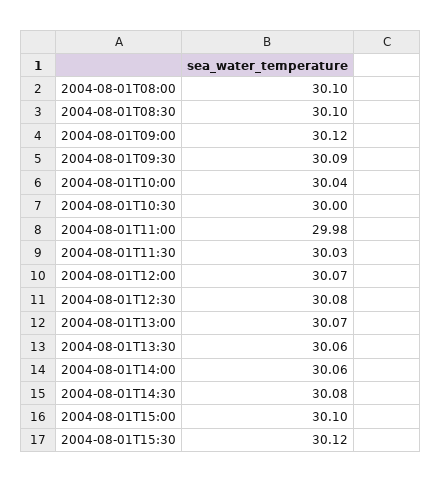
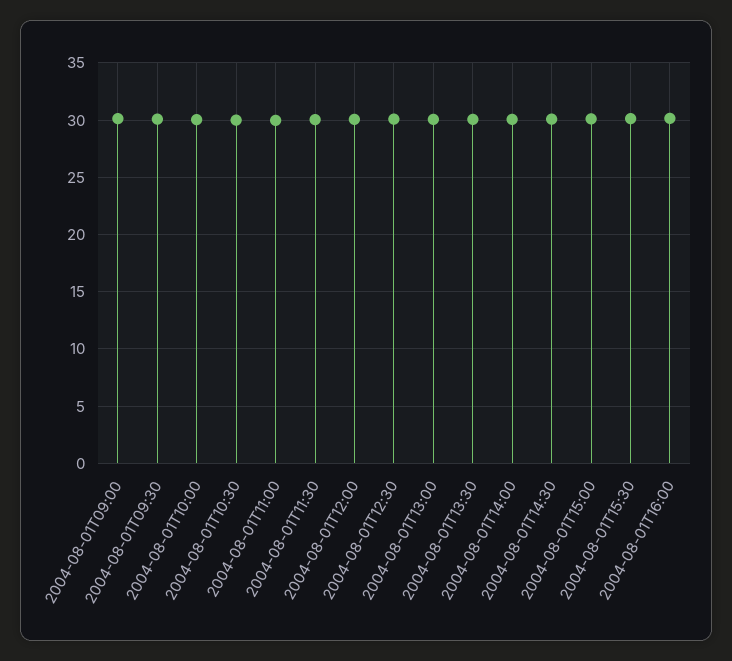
2004-08-01T08:00: 30.1 -> none
2004-08-01T08:30: 30.1 -> none
2004-08-01T16:00: none -> 30

